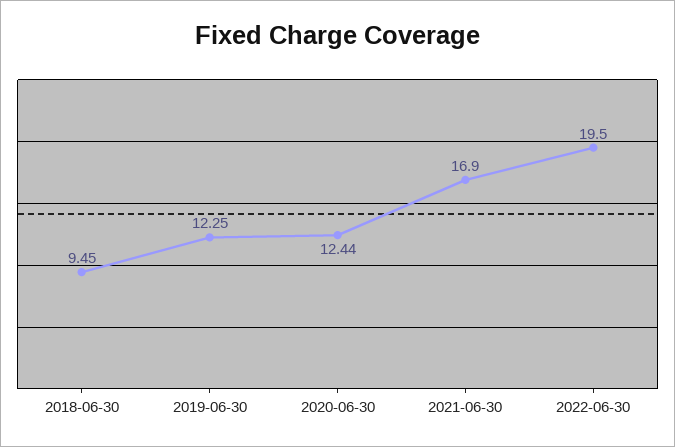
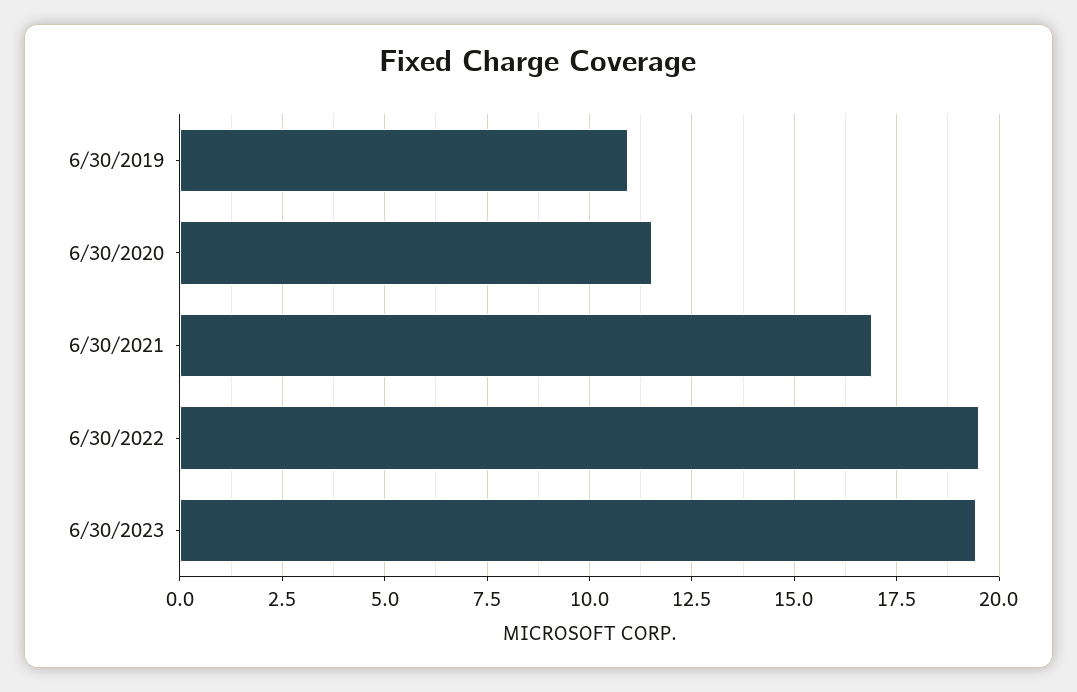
2018-06-30: 9.45 -> none
2019-06-30: 12.25 -> 11
2020-06-30: 12.44 -> 11.5
6/30/2023: none -> 19.5

